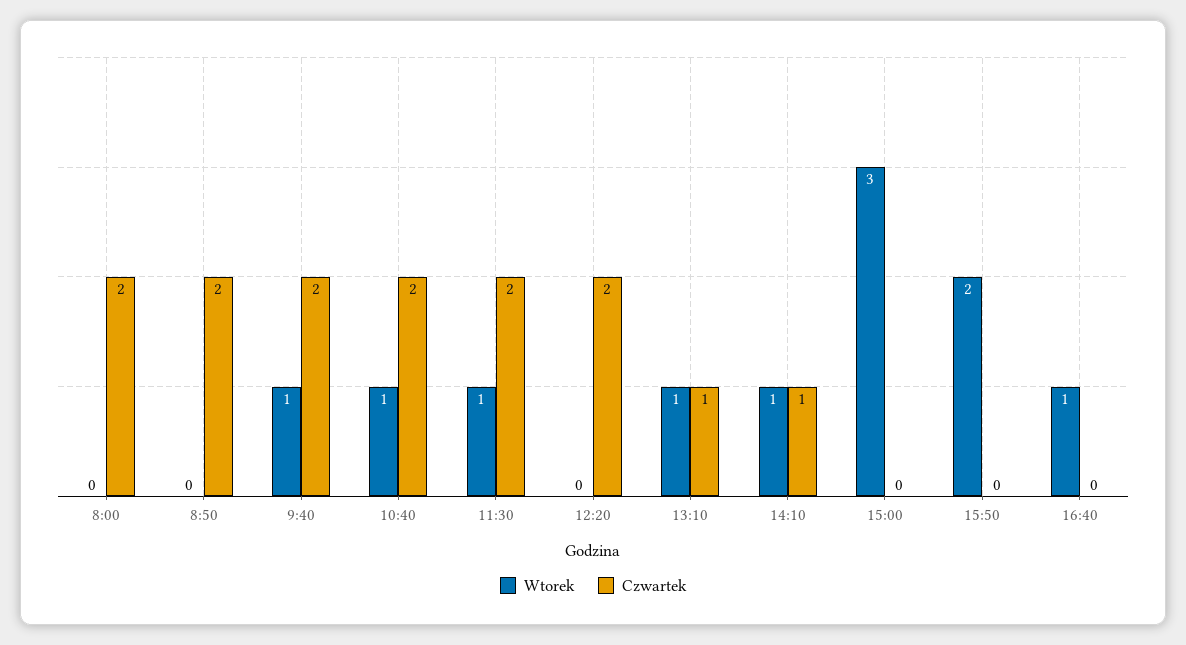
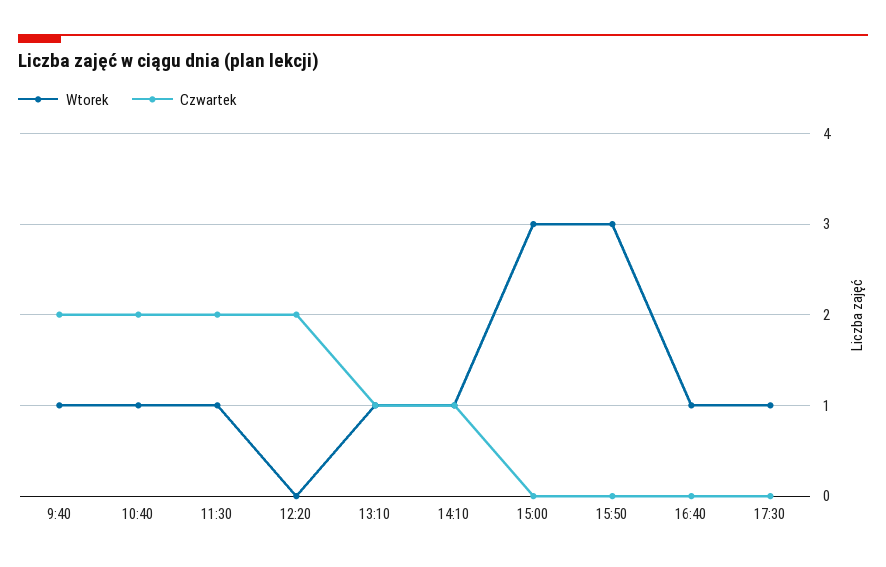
Wtorek, 8:00: 0 -> none
Czwartek, 8:00: 2 -> none
Wtorek, 8:50: 0 -> none
Czwartek, 8:50: 2 -> none
Wtorek, 15:50: 2 -> 3
Wtorek, 17:30: none -> 1
Czwartek, 17:30: none -> 0

